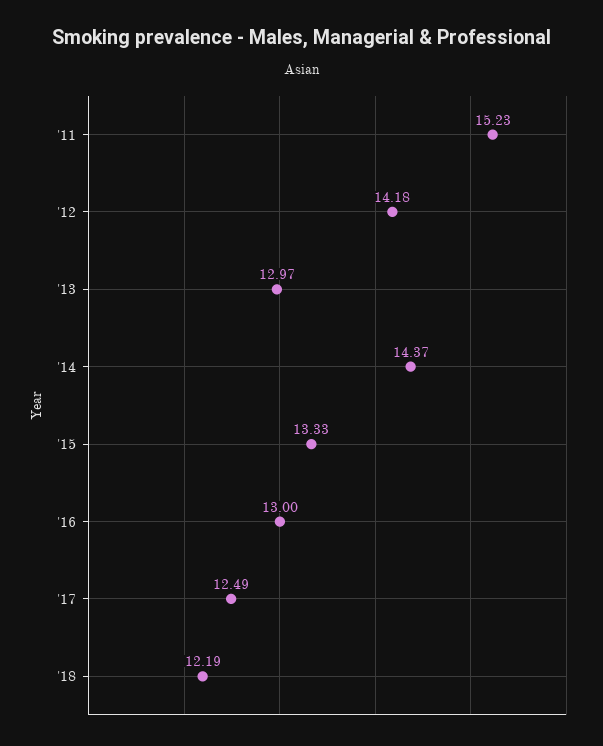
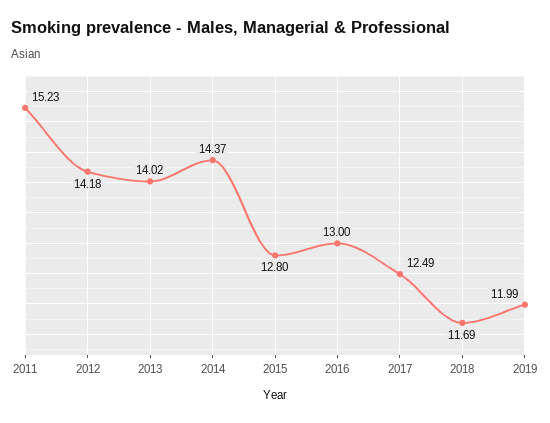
'13: 12.97 -> 14.02
'15: 13.33 -> 12.8
'18: 12.19 -> 11.69
2019: none -> 11.99

